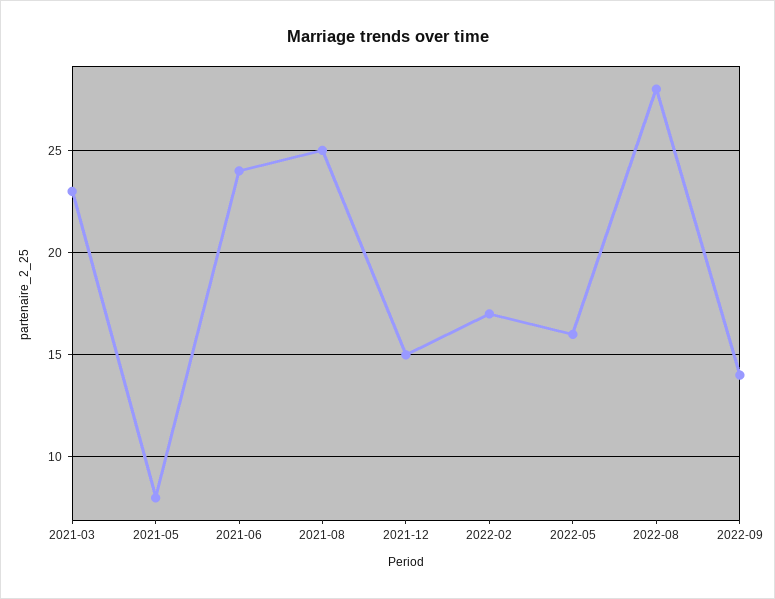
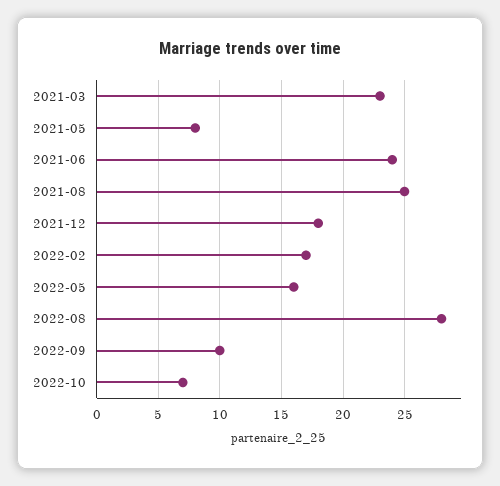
2021-12: 15 -> 18
2022-09: 14 -> 10
2022-10: none -> 7

